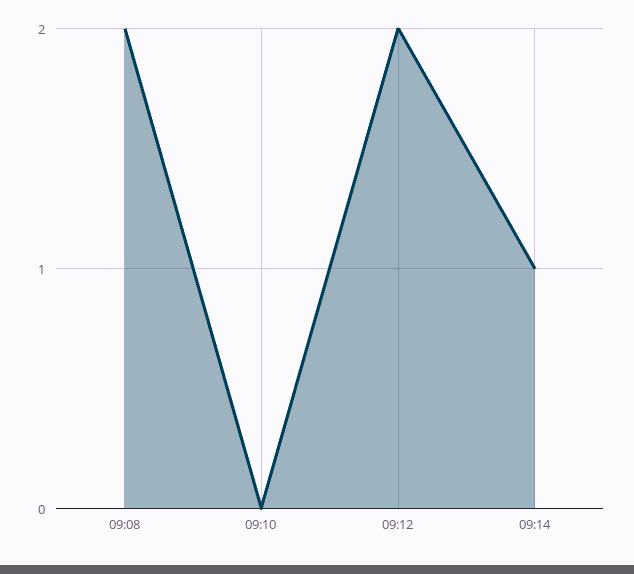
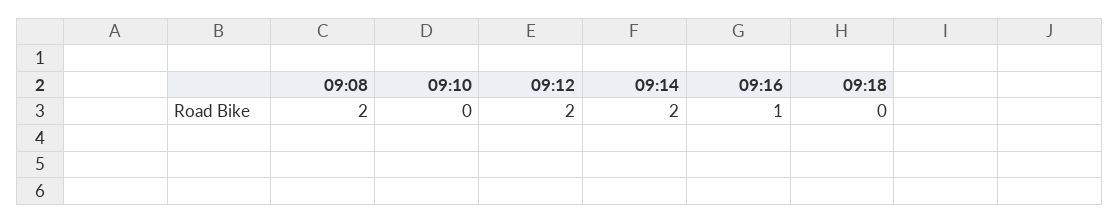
09:14: 1 -> 2
09:16: none -> 1
09:18: none -> 0

